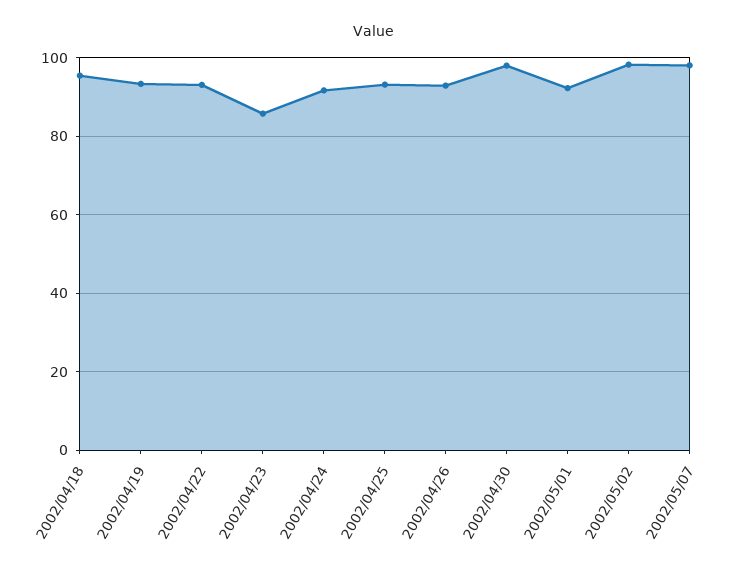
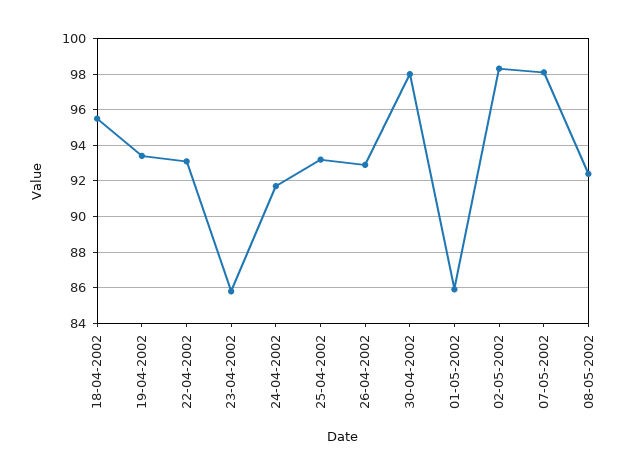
2002/05/01: 92 -> 86
08-05-2002: none -> 92.5

